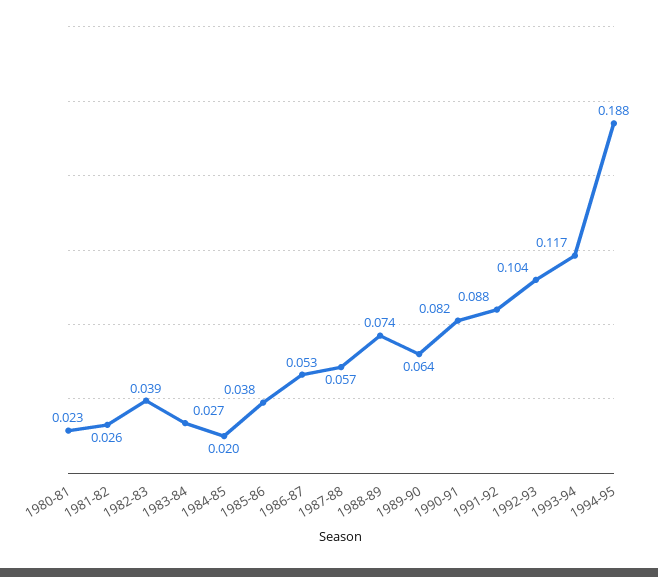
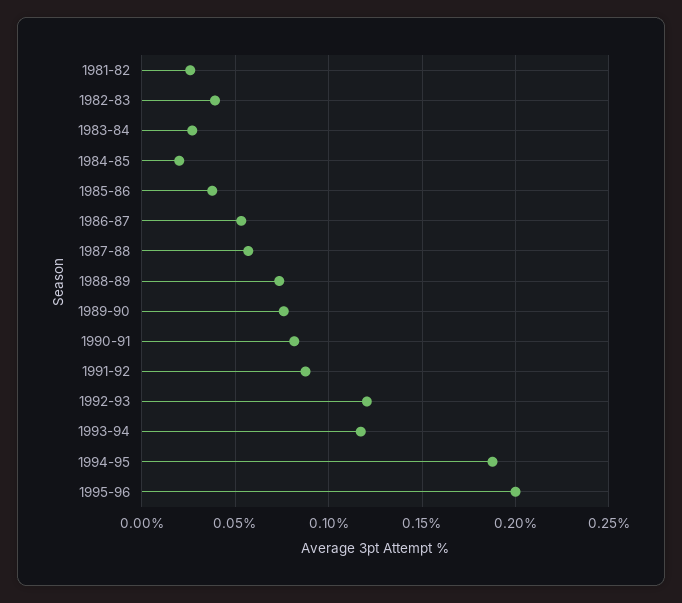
1980-81: 0.023 -> none
1989-90: 0.064 -> 0.075
1992-93: 0.104 -> 0.12
1995-96: none -> 0.2

